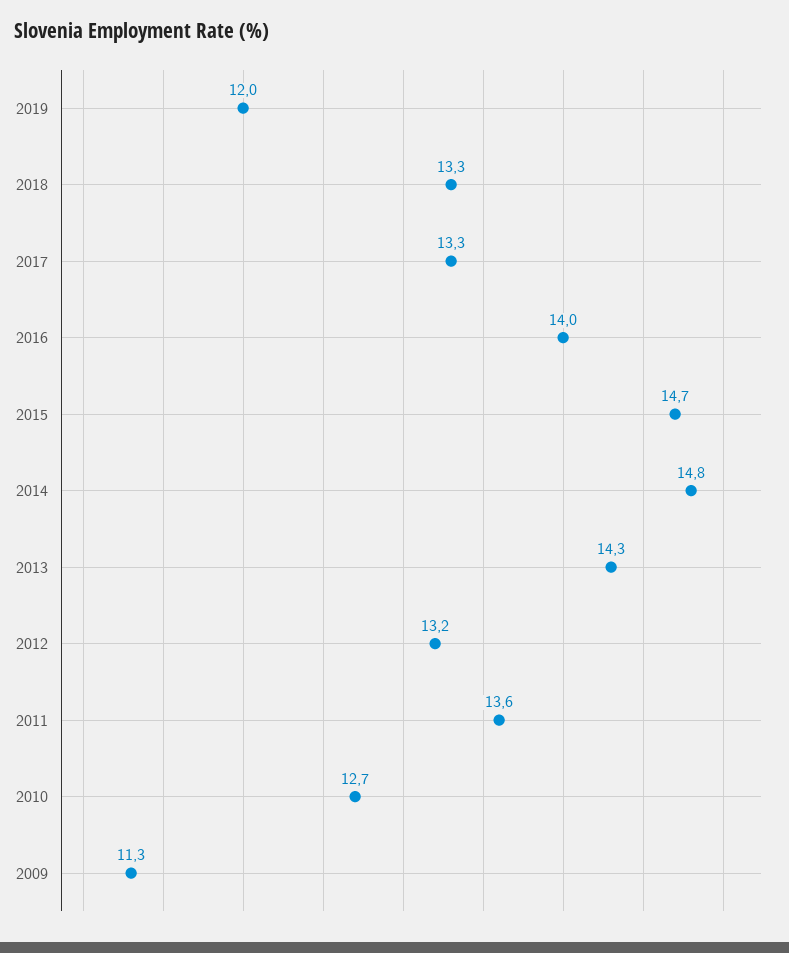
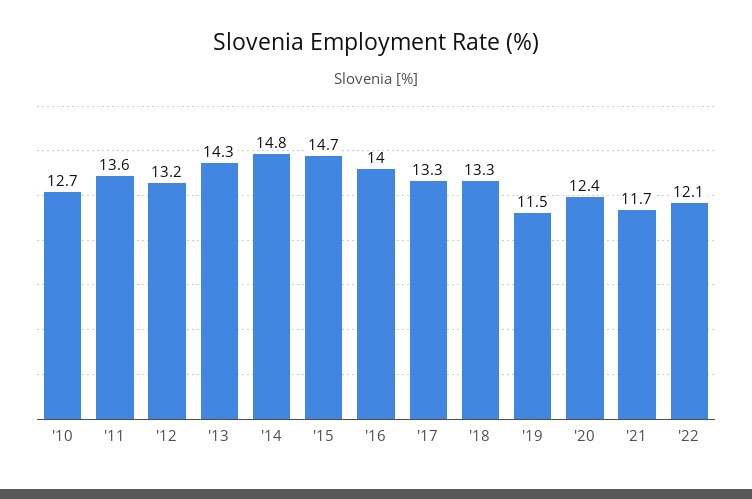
2019: 12 -> 11.5
2009: 11.3 -> none
'20: none -> 12.4
'21: none -> 11.7
'22: none -> 12.1

